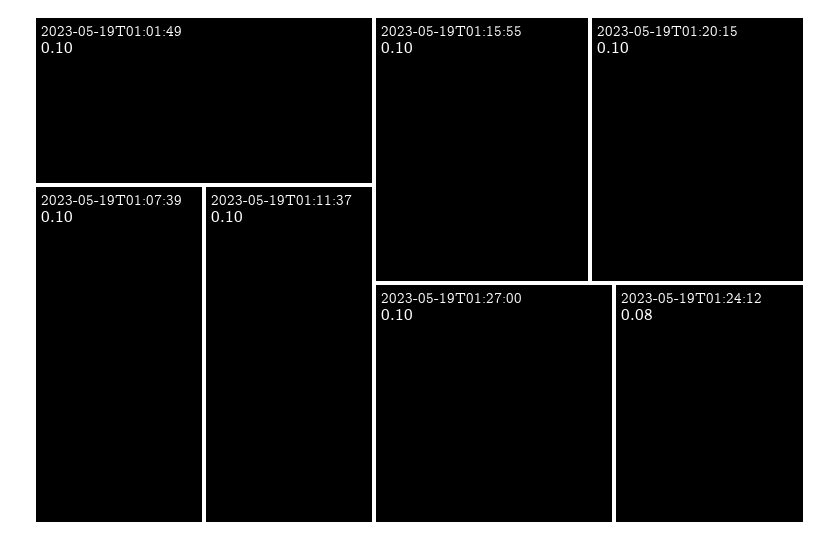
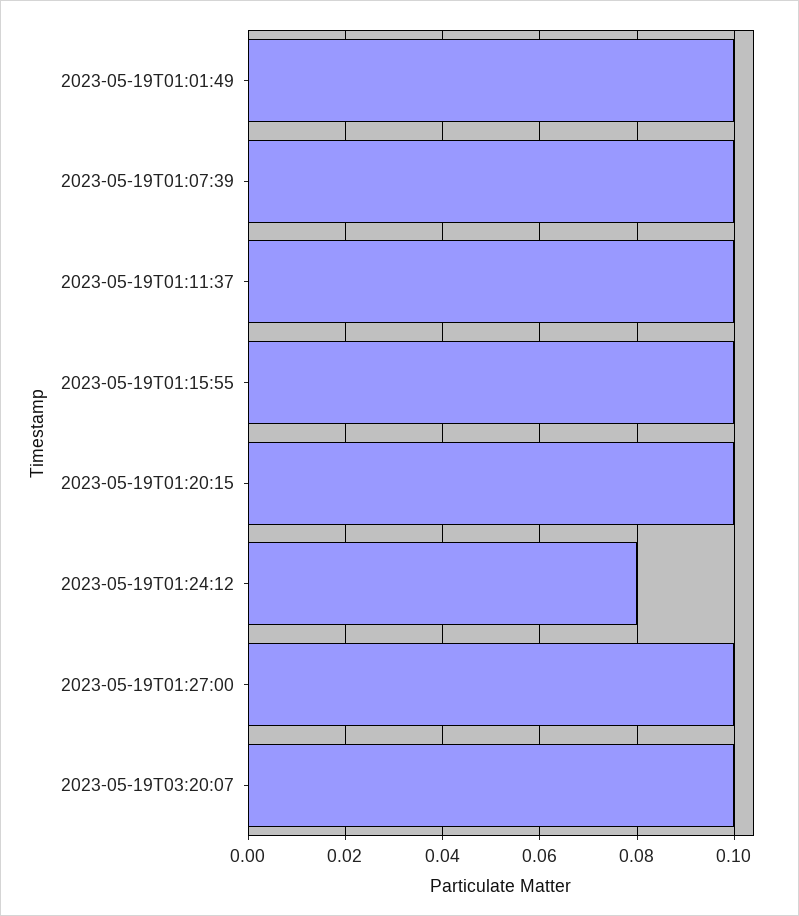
2023-05-19T03:20:07: none -> 0.1

